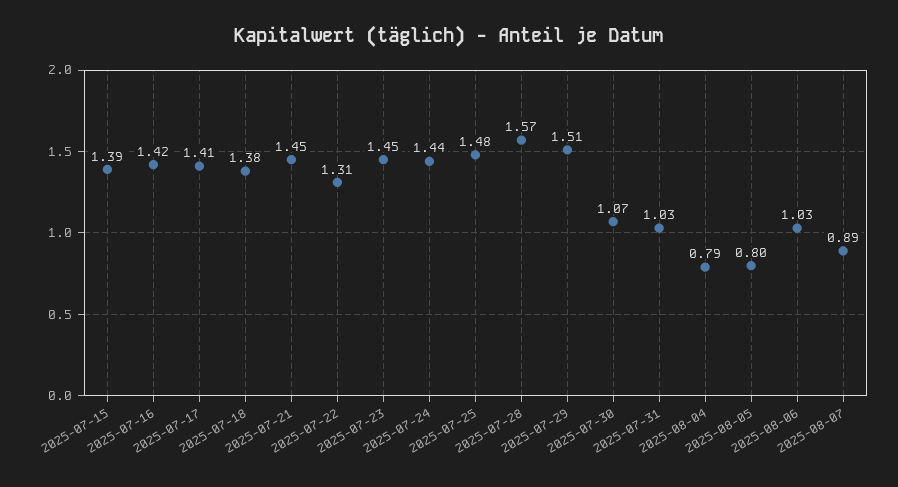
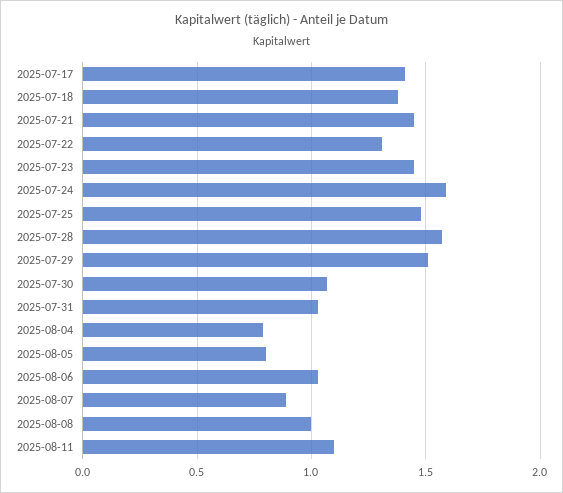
2025-07-15: 1.39 -> none
2025-07-16: 1.42 -> none
2025-07-24: 1.44 -> 1.6
2025-08-08: none -> 1
2025-08-11: none -> 1.1

